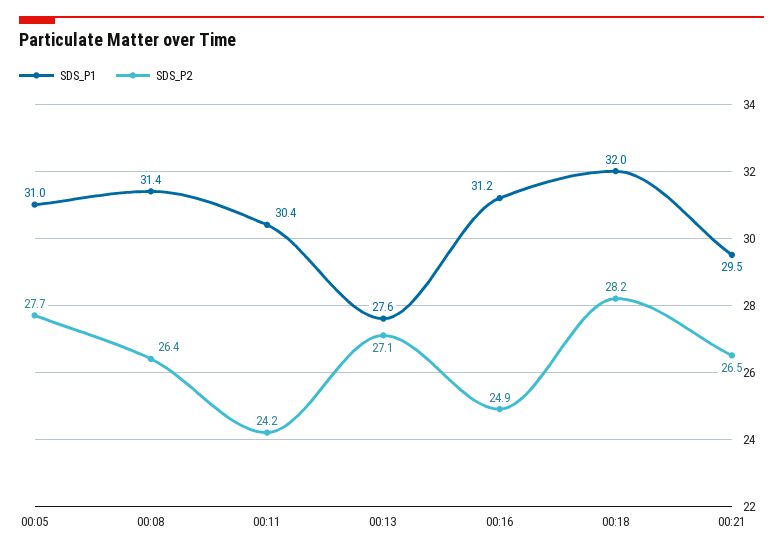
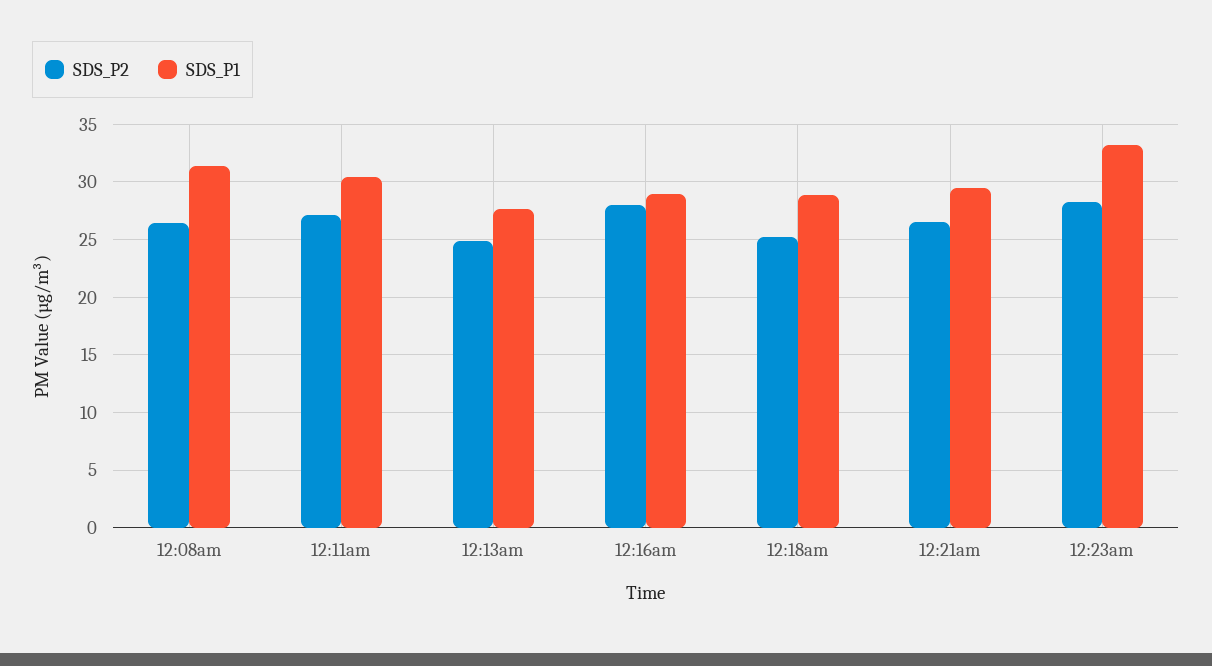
SDS_P1, 00:05: 31 -> none
SDS_P2, 00:05: 27.7 -> none
SDS_P2, 00:11: 24.2 -> 27
SDS_P2, 00:13: 27.1 -> 25
SDS_P1, 00:16: 31.2 -> 29
SDS_P2, 00:16: 24.9 -> 28
SDS_P1, 00:18: 32 -> 29
SDS_P2, 00:18: 28.2 -> 25
SDS_P2, 12:23am: none -> 28
SDS_P1, 12:23am: none -> 33

